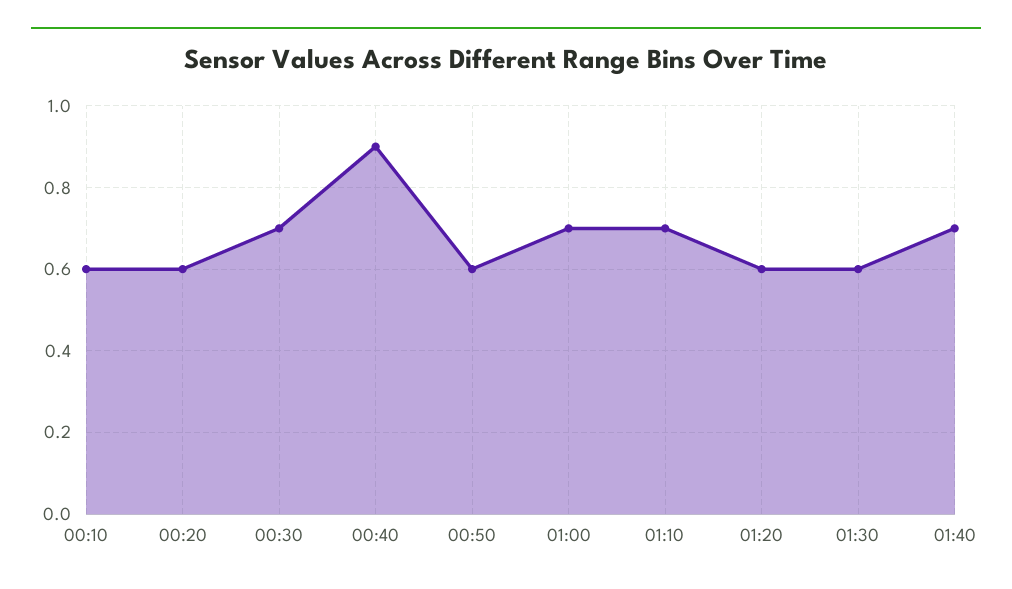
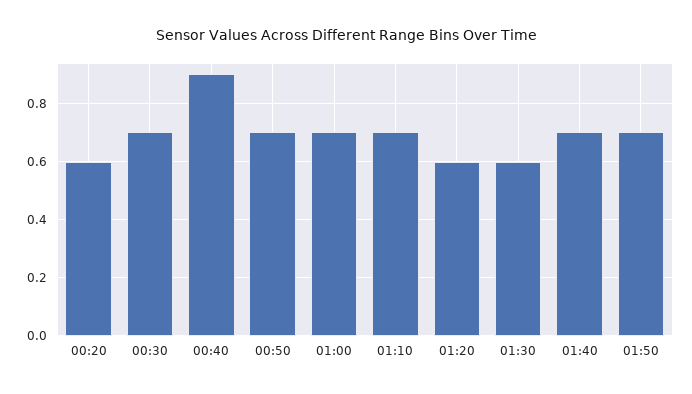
00:10: 0.6 -> none
00:50: 0.6 -> 0.7
01:50: none -> 0.7

